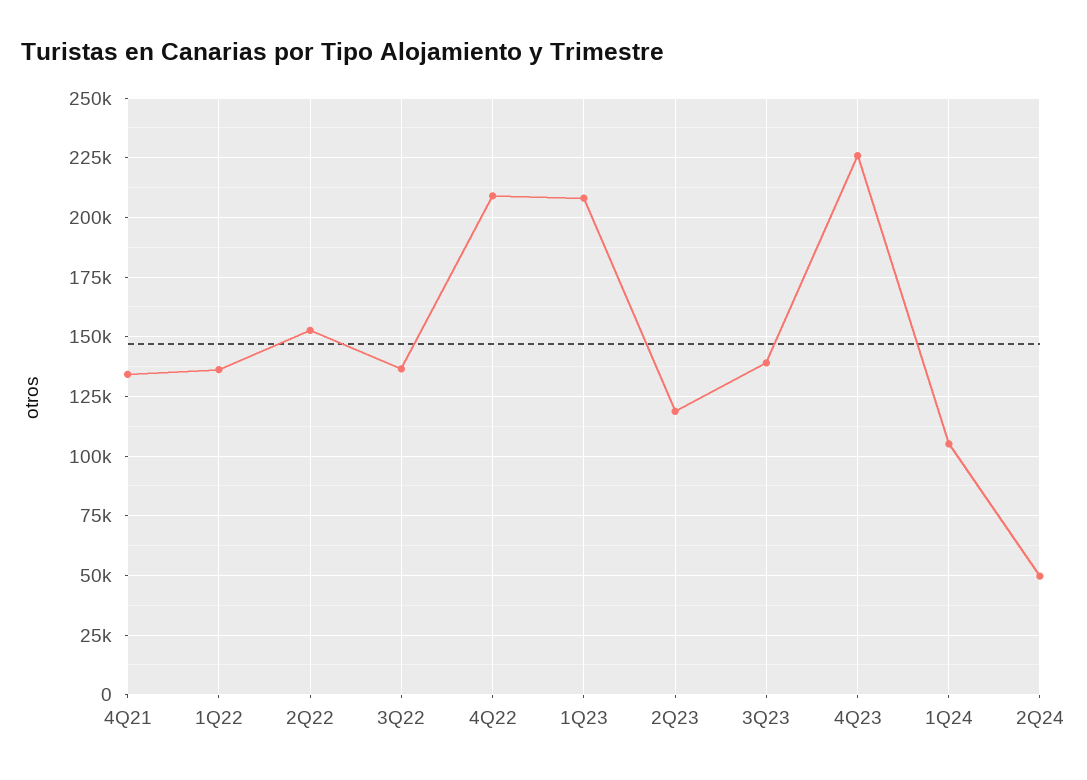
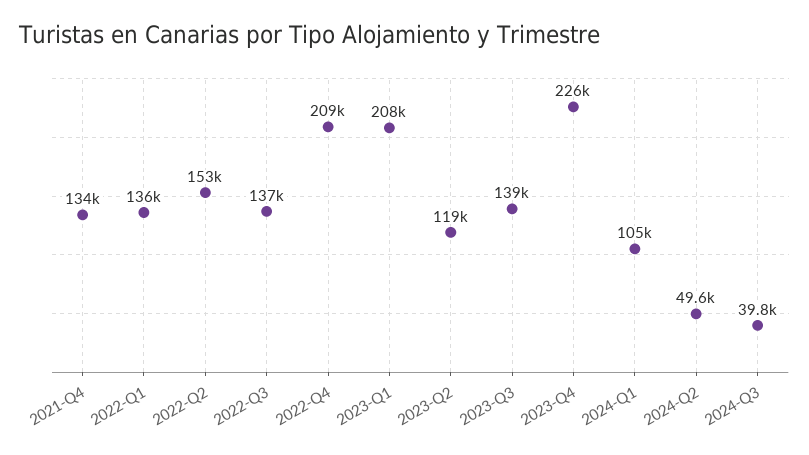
2024-Q3: none -> 39800

